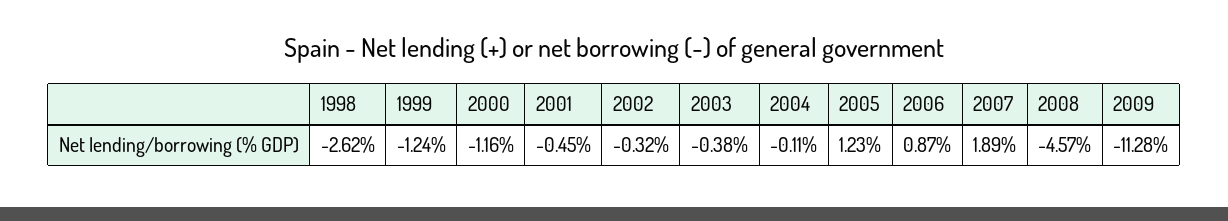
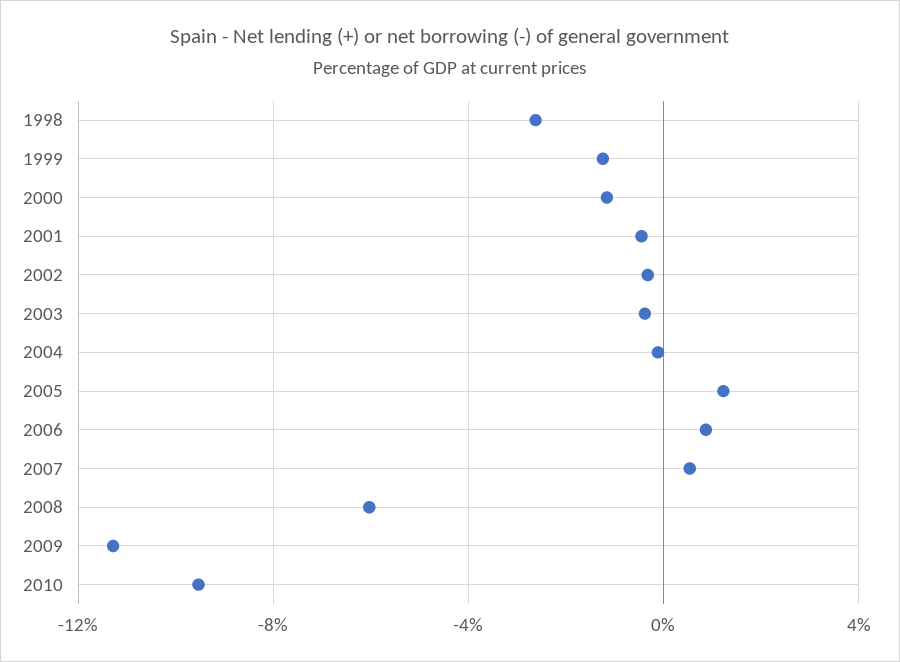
2007: 1.89 -> 0.5
2008: -4.57 -> -6
2010: none -> -9.5

